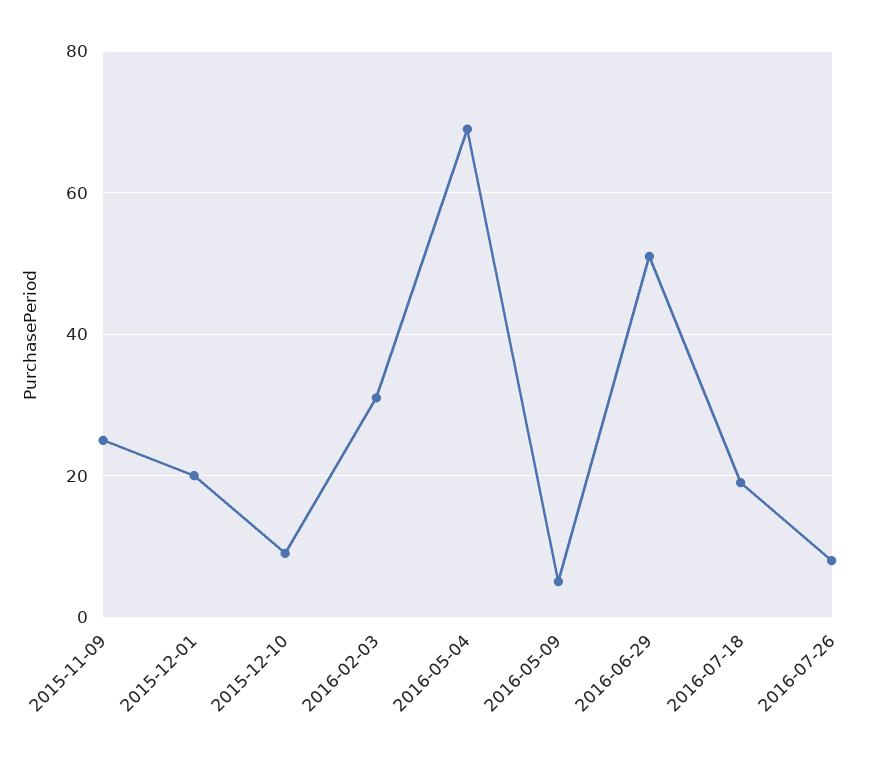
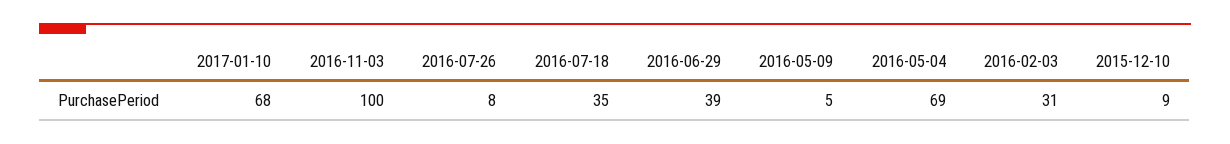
2015-11-09: 25 -> none
2015-12-01: 20 -> none
2016-06-29: 50 -> 39
2016-07-18: 20 -> 35
2017-01-10: none -> 68
2016-11-03: none -> 100

